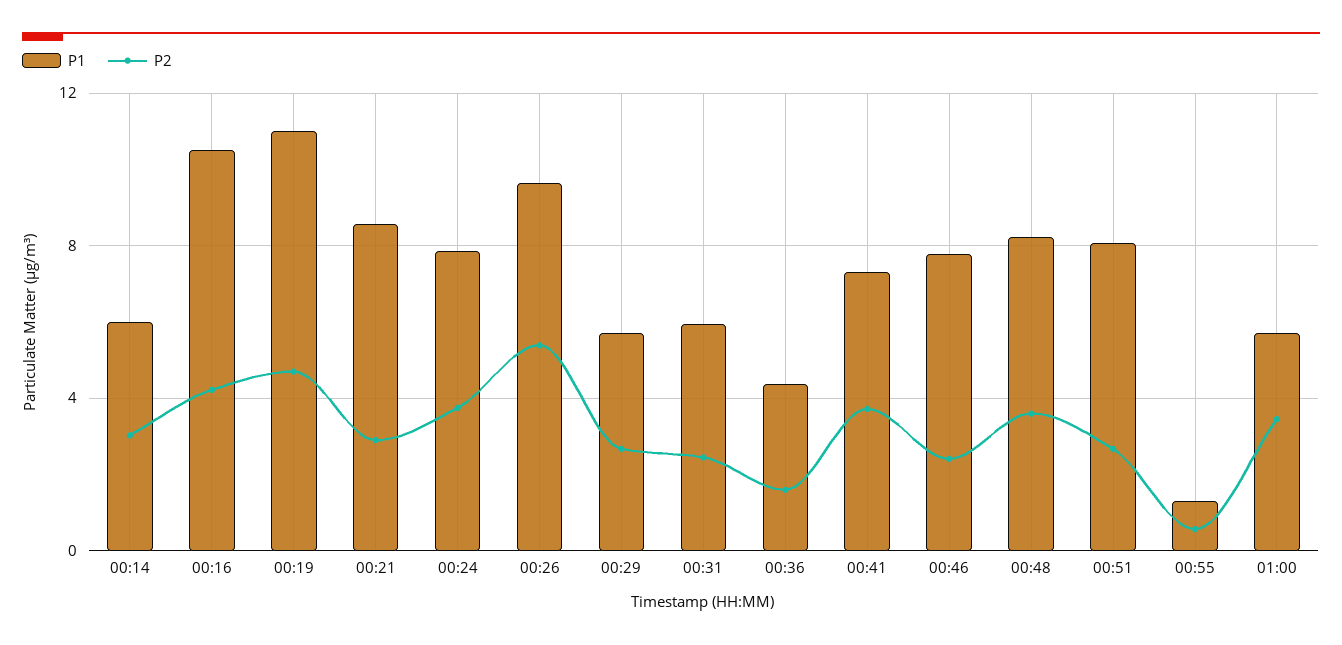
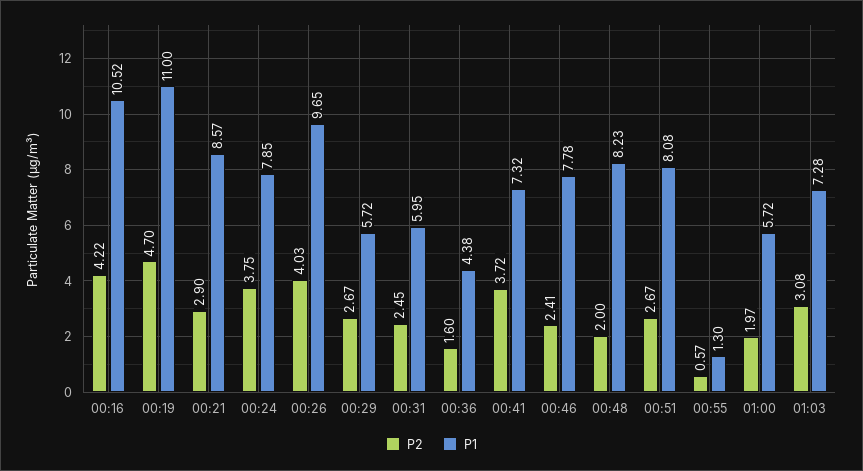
P1, 00:14: 6 -> none
P2, 00:14: 3 -> none
P2, 00:26: 5.5 -> 4.03
P2, 00:48: 3.5 -> 2
P2, 01:00: 3.5 -> 1.97
P2, 01:03: none -> 3.08
P1, 01:03: none -> 7.28

